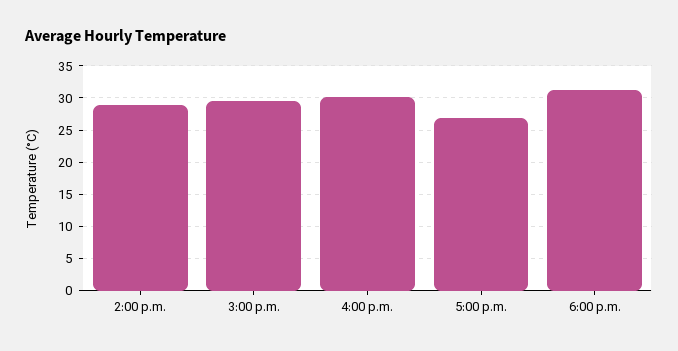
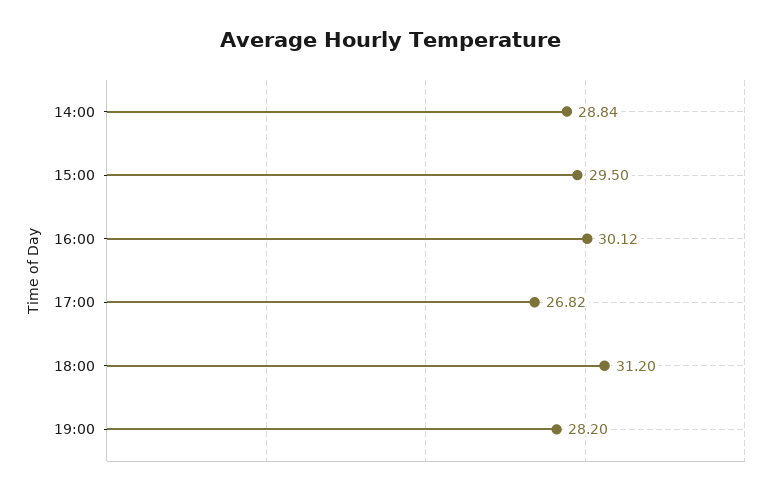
19:00: none -> 28.2

